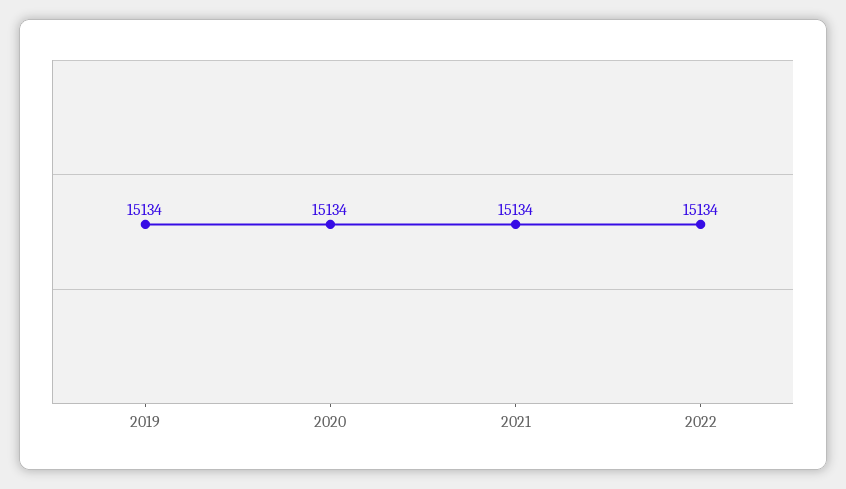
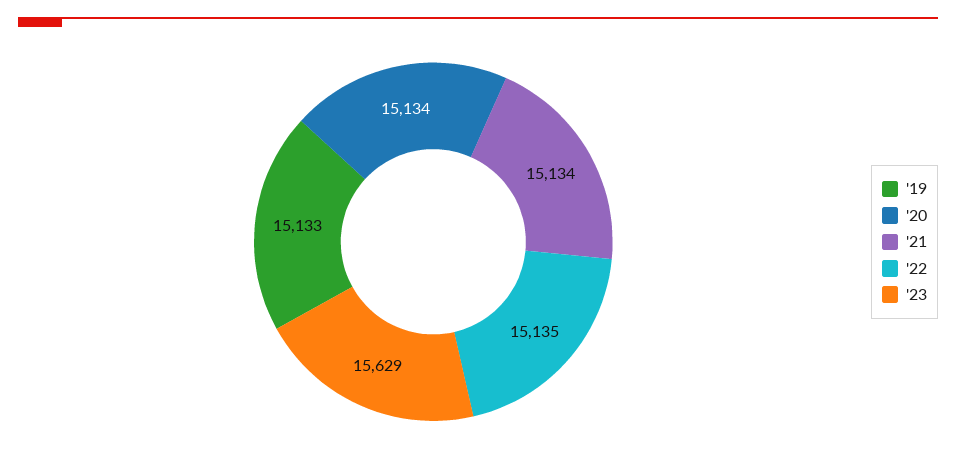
2019: 15134 -> 15133
2022: 15134 -> 15135
'23: none -> 15629

